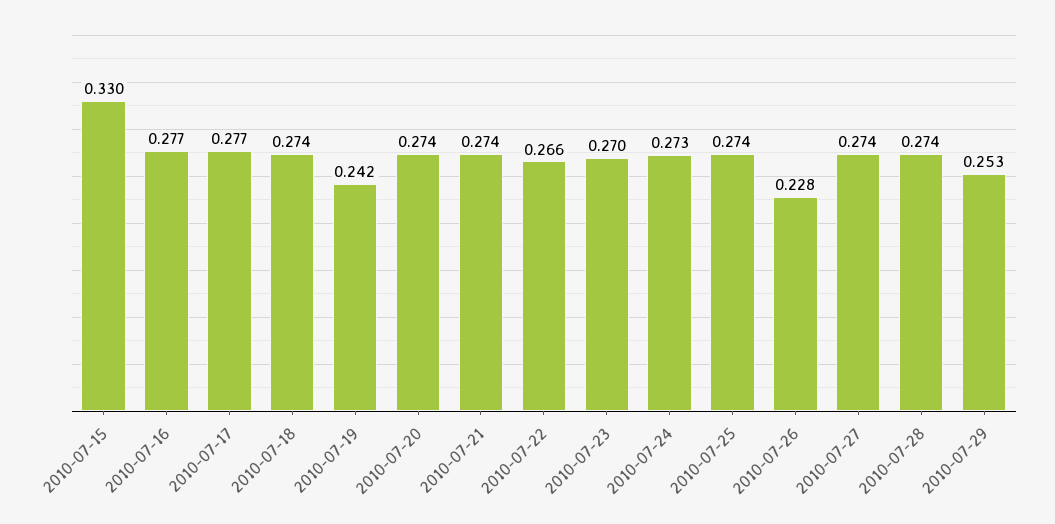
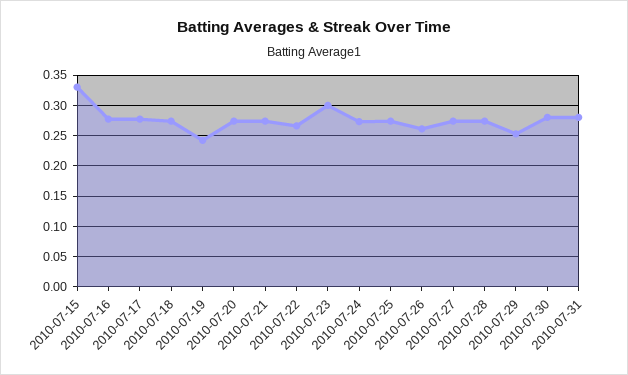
2010-07-23: 0.27 -> 0.3
2010-07-26: 0.228 -> 0.26
2010-07-30: none -> 0.28
2010-07-31: none -> 0.28

